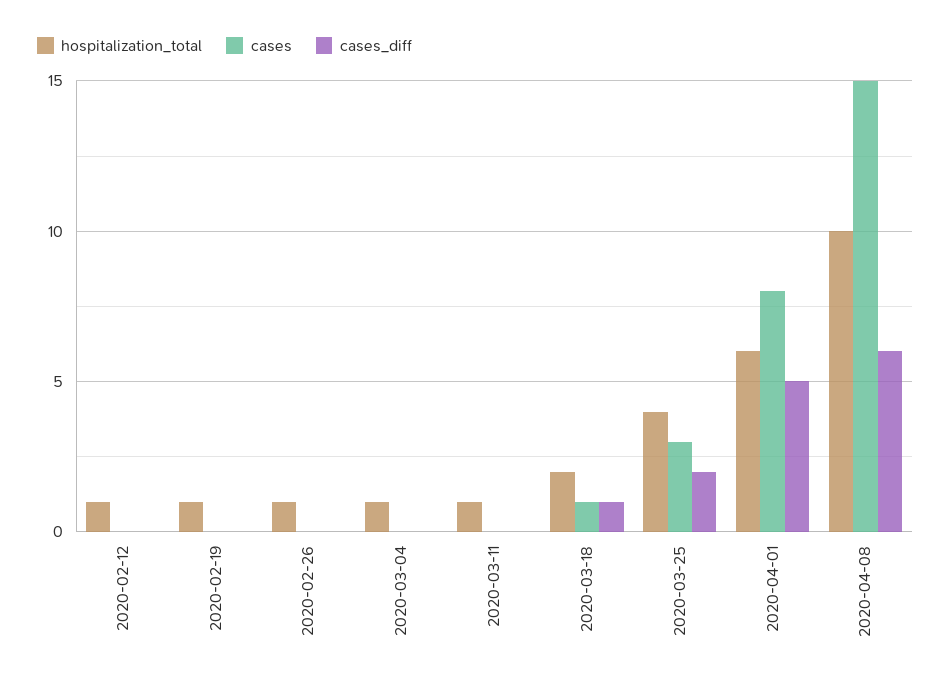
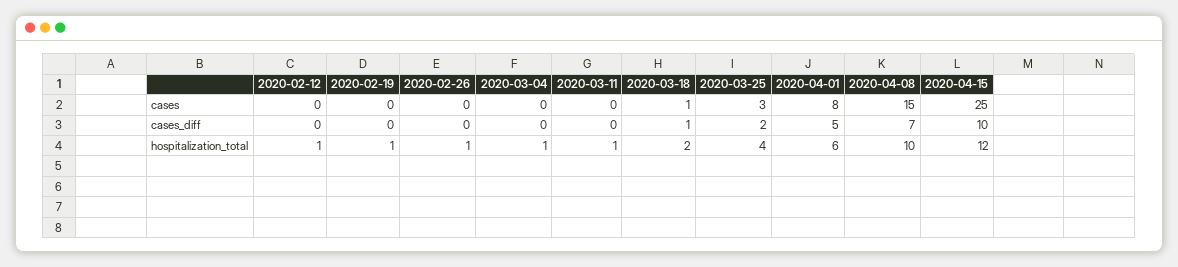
cases_diff, 2020-04-08: 6 -> 7
cases, 2020-04-15: none -> 25
cases_diff, 2020-04-15: none -> 10
hospitalization_total, 2020-04-15: none -> 12

